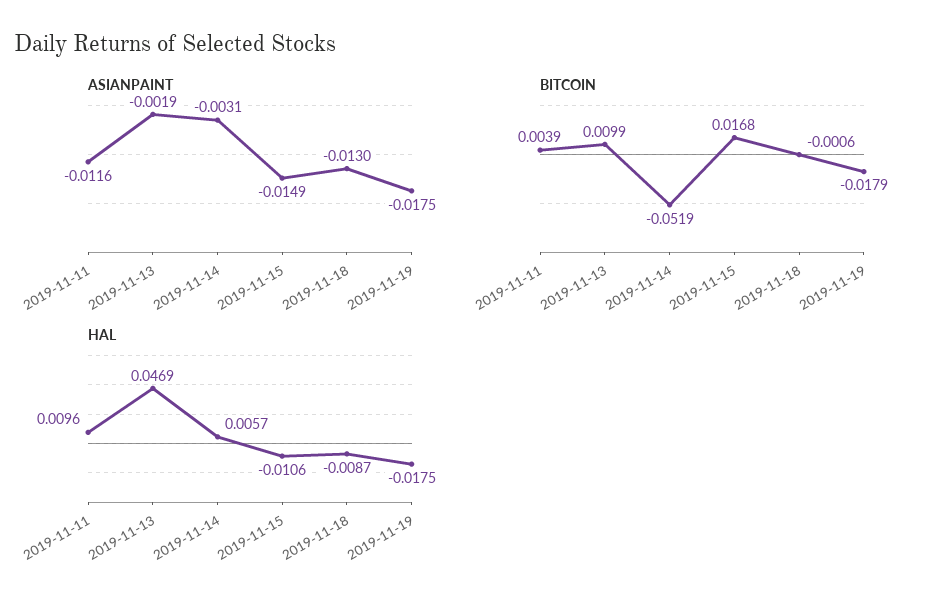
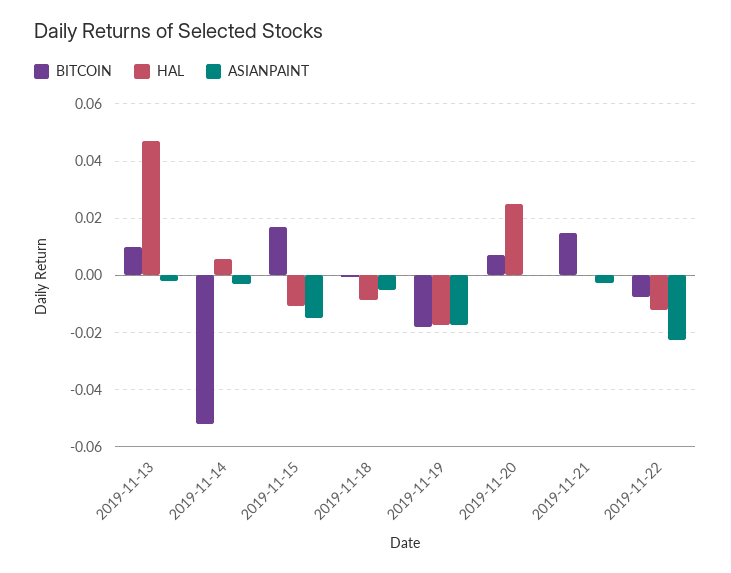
ASIANPAINT, 2019-11-11: -0.0116 -> none
ASIANPAINT, 2019-11-18: -0.013 -> -0.005
BITCOIN, 2019-11-11: 0.0039 -> none
HAL, 2019-11-11: 0.0096 -> none
BITCOIN, 2019-11-20: none -> 0.0075
HAL, 2019-11-20: none -> 0.025
ASIANPAINT, 2019-11-20: none -> 0
BITCOIN, 2019-11-21: none -> 0.015
HAL, 2019-11-21: none -> 0
ASIANPAINT, 2019-11-21: none -> -0.0025
BITCOIN, 2019-11-22: none -> -0.0075
HAL, 2019-11-22: none -> -0.0125
ASIANPAINT, 2019-11-22: none -> -0.0225

